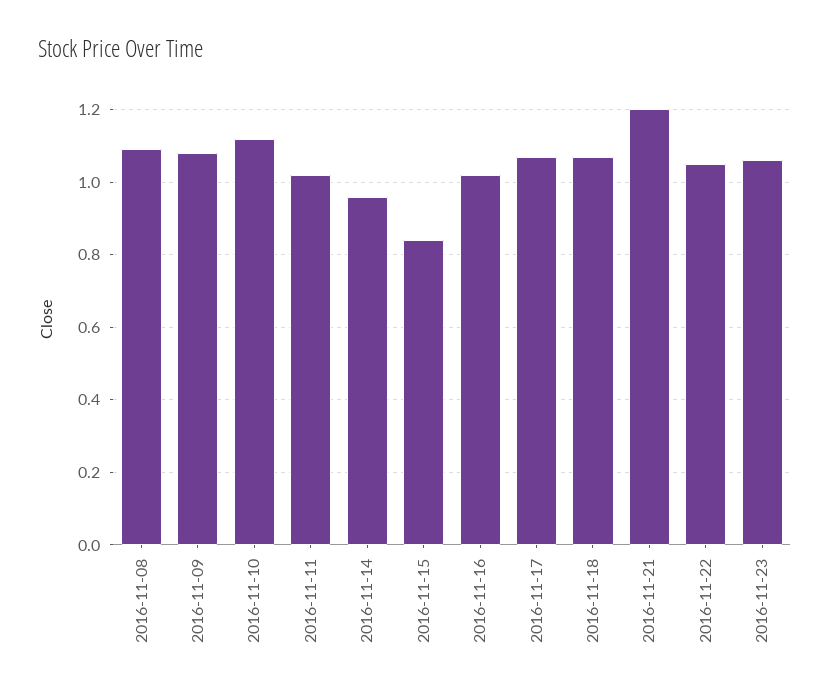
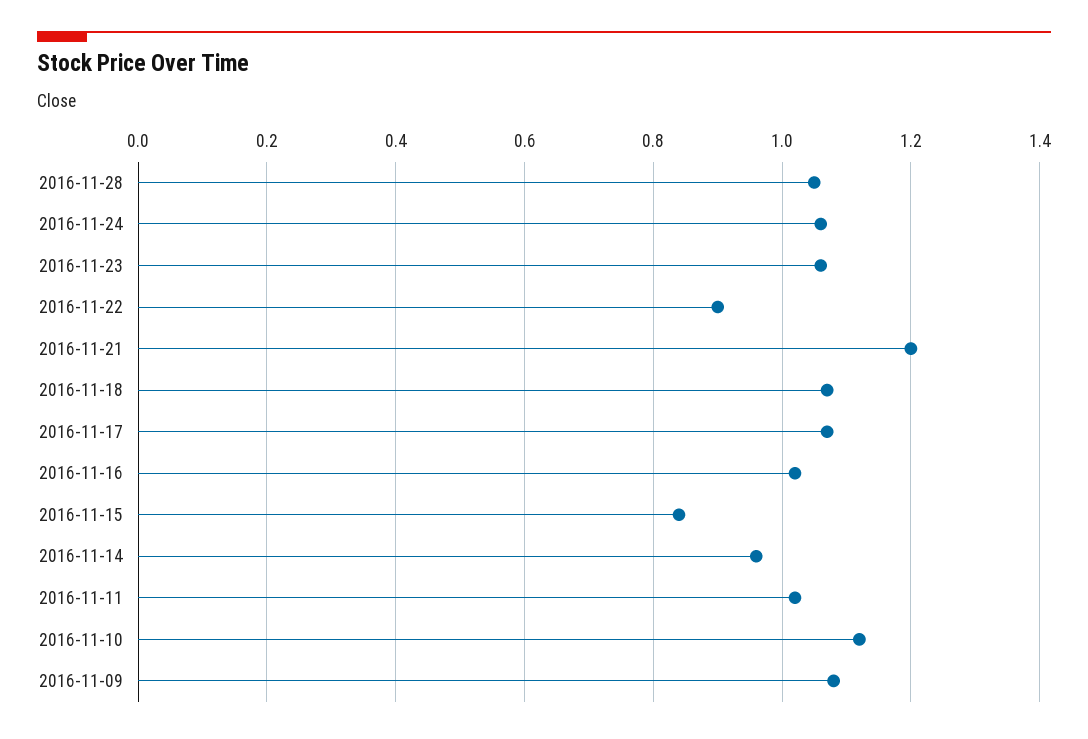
2016-11-08: 1.1 -> none
2016-11-22: 1.05 -> 0.9
2016-11-28: none -> 1.05
2016-11-24: none -> 1.05

